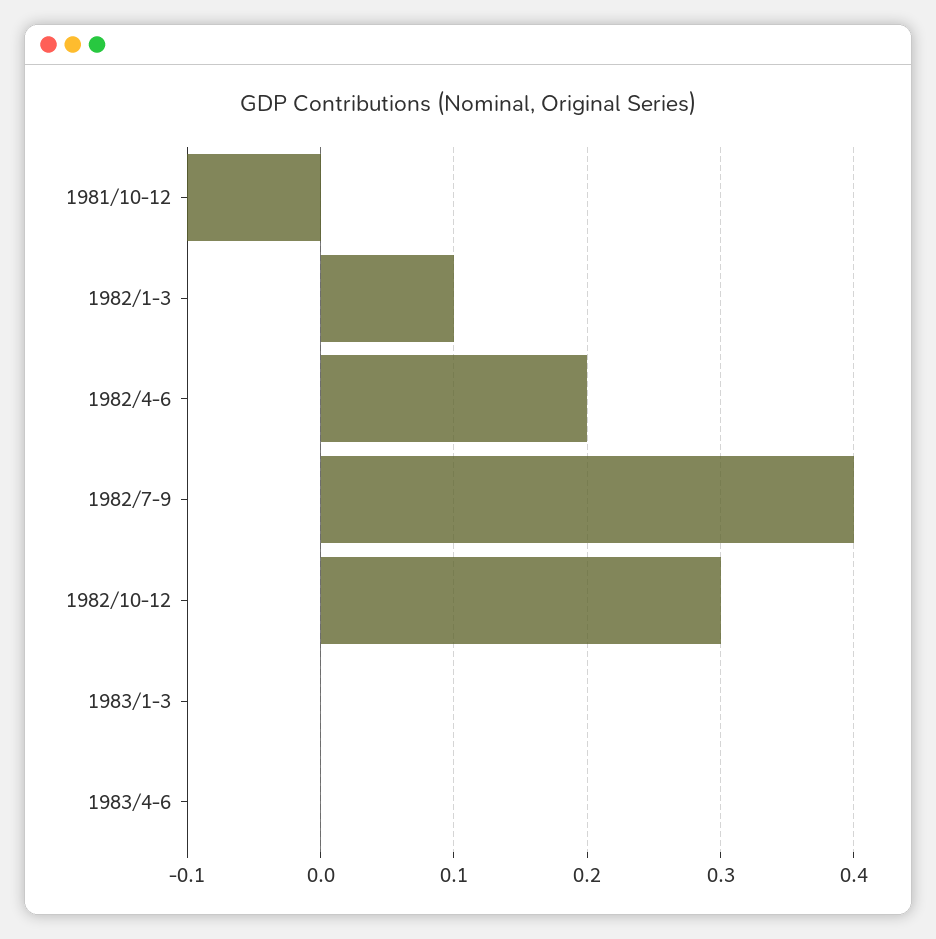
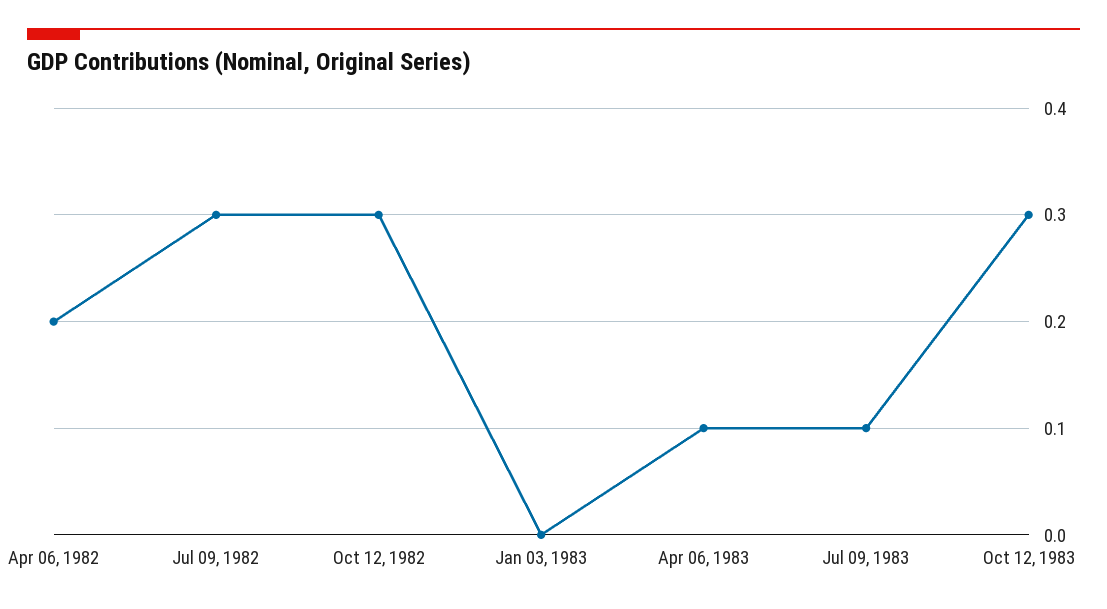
1981/10-12: -0.1 -> none
1982/1-3: 0.1 -> none
1982/7-9: 0.4 -> 0.3
1983/4-6: 0 -> 0.1
Jul 09, 1983: none -> 0.1
Oct 12, 1983: none -> 0.3

